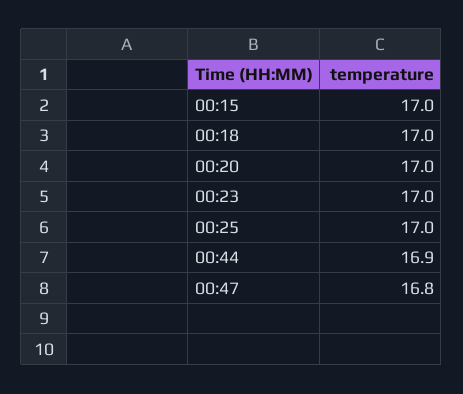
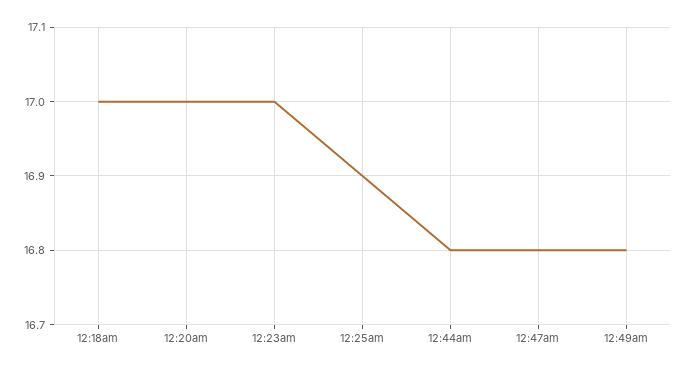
00:15: 17 -> none
00:25: 17 -> 16.9
00:44: 16.9 -> 16.8
12:49am: none -> 16.8

